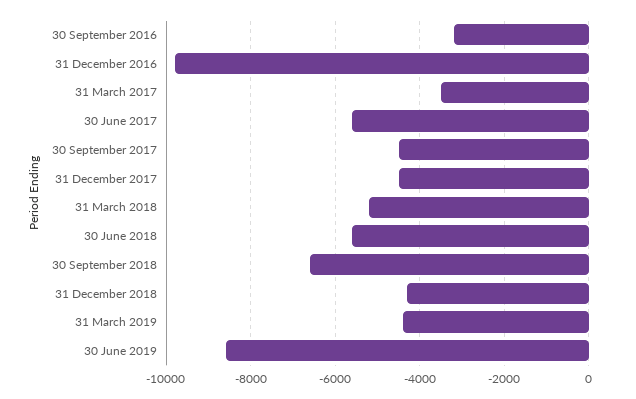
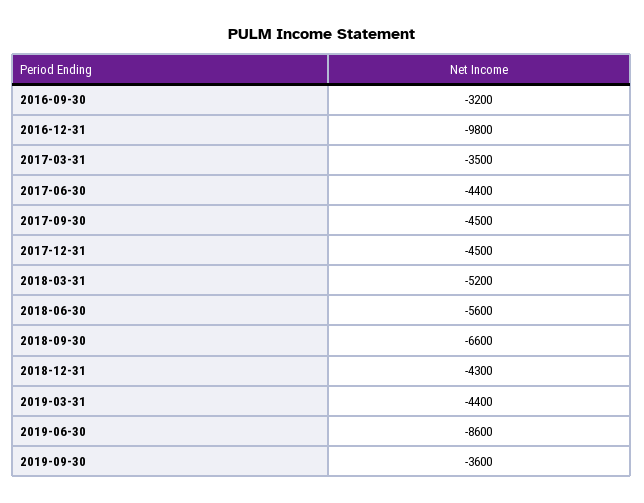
30 June 2017: -5600 -> -4400
2019-09-30: none -> -3600

